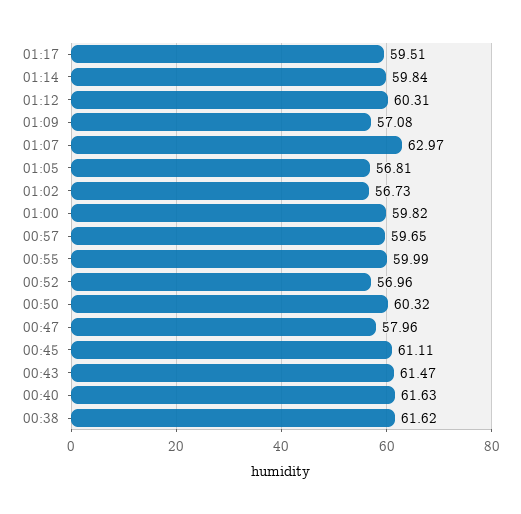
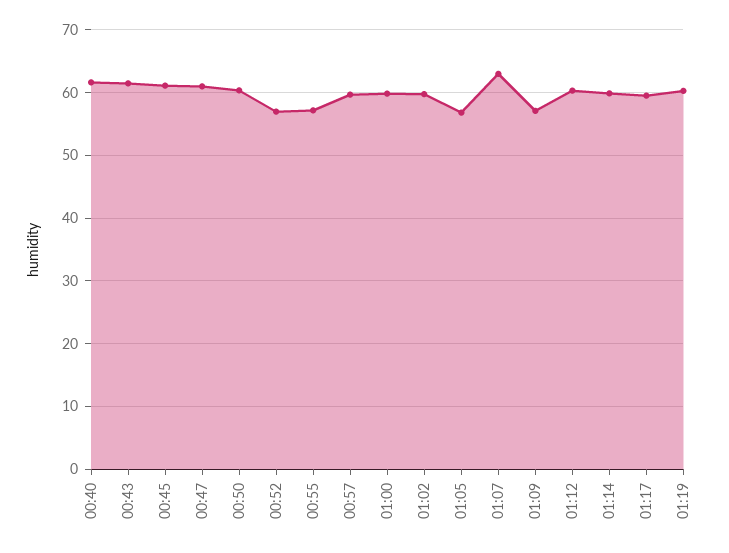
01:02: 56.73 -> 60
00:55: 59.99 -> 57
00:47: 57.96 -> 61
00:38: 61.62 -> none
01:19: none -> 60

